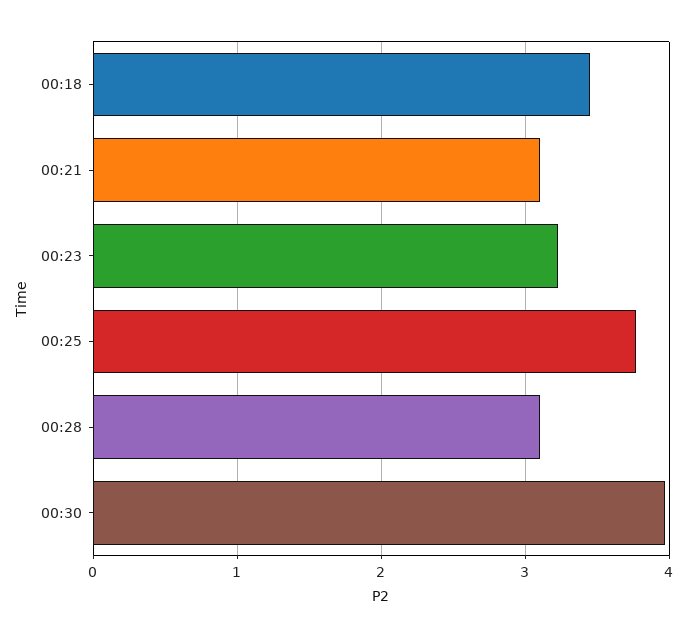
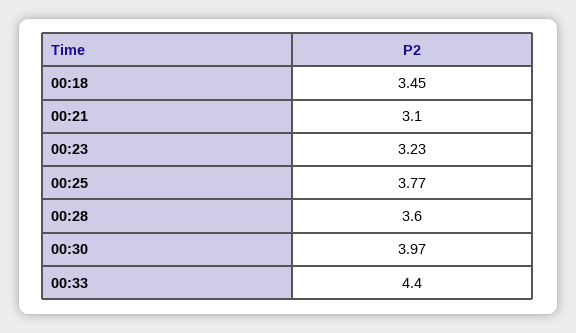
00:28: 3.1 -> 3.6
00:33: none -> 4.4

